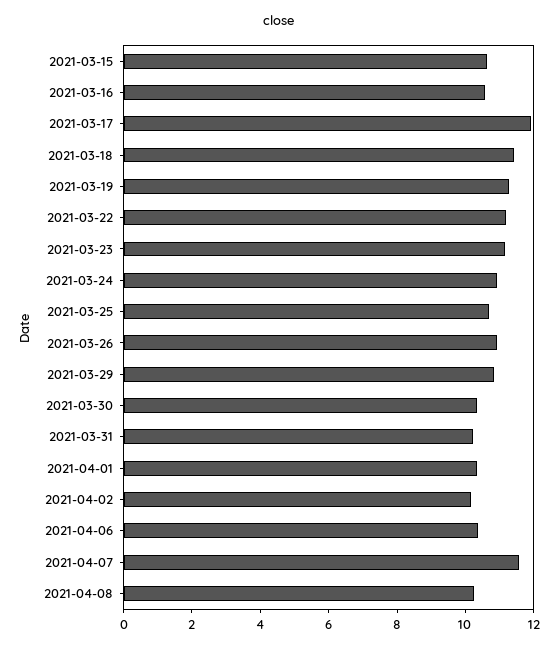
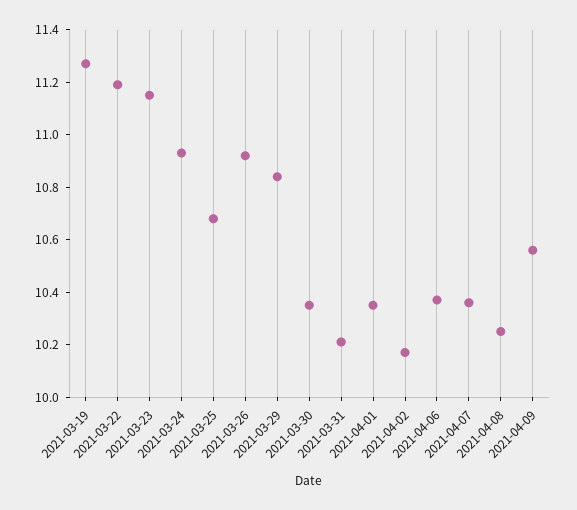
2021-03-15: 10.5 -> none
2021-03-16: 10.5 -> none
2021-03-17: 12 -> none
2021-03-18: 11.5 -> none
2021-04-07: 11.5 -> 10.35
2021-04-09: none -> 10.55

